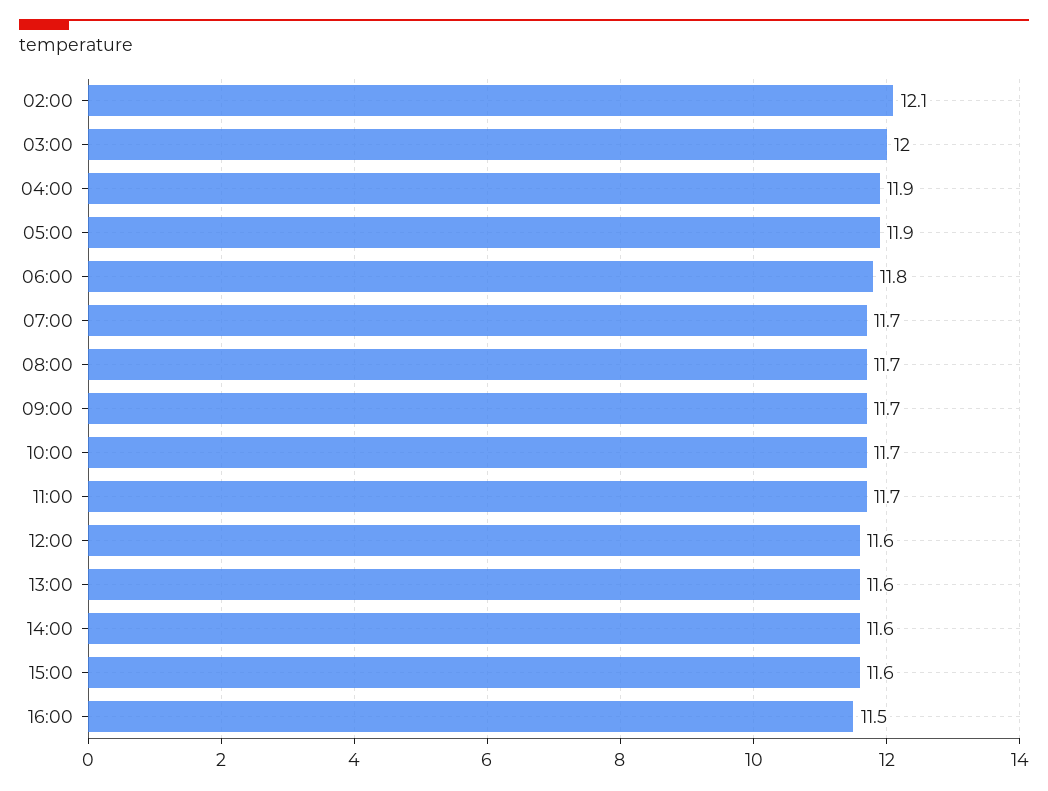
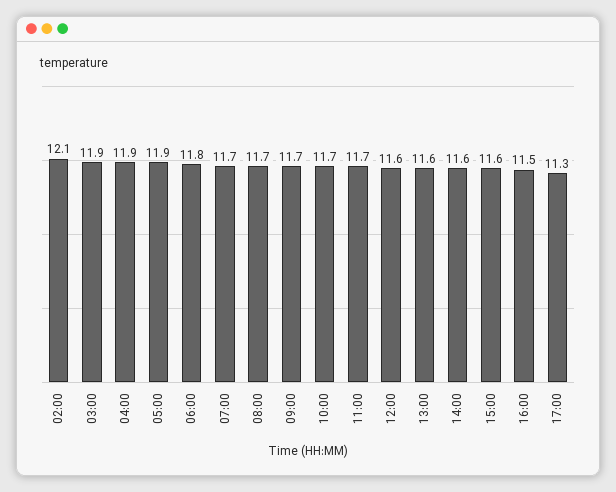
03:00: 12 -> 11.9
17:00: none -> 11.3

